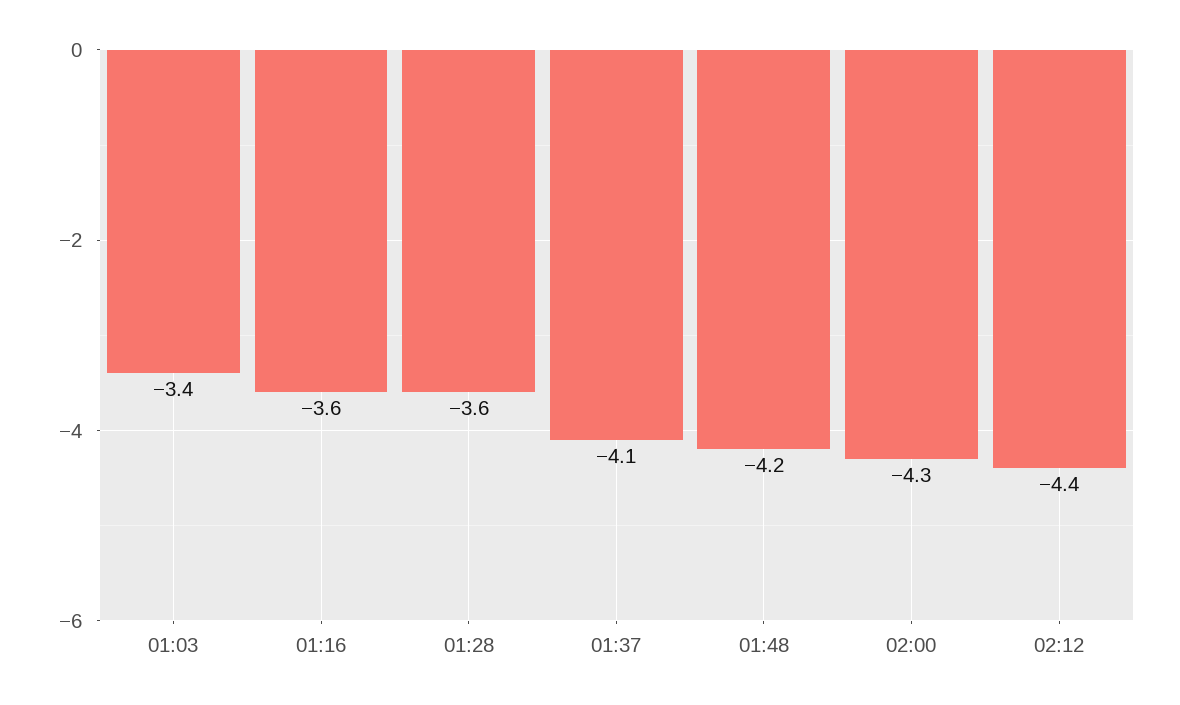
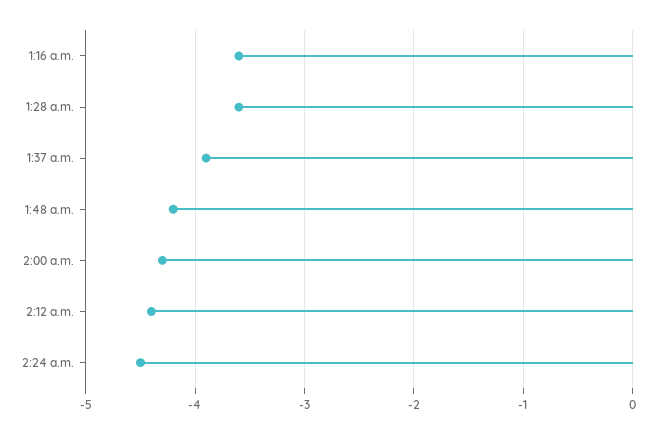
01:03: -3.4 -> none
01:37: -4.1 -> -3.9
2:24 a.m.: none -> -4.5

